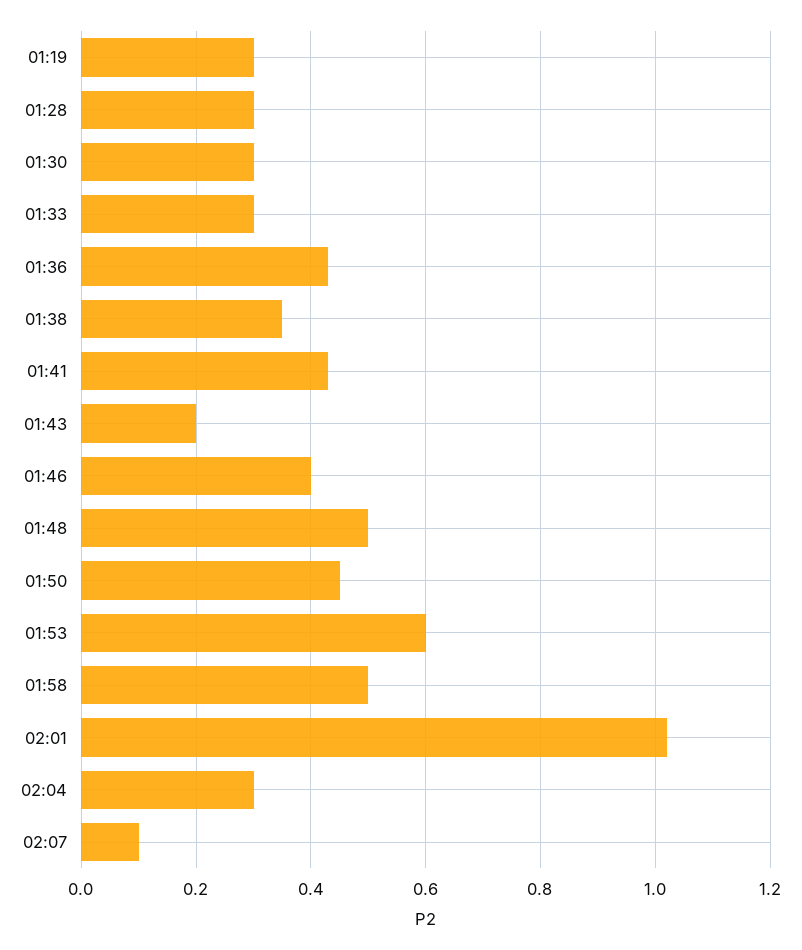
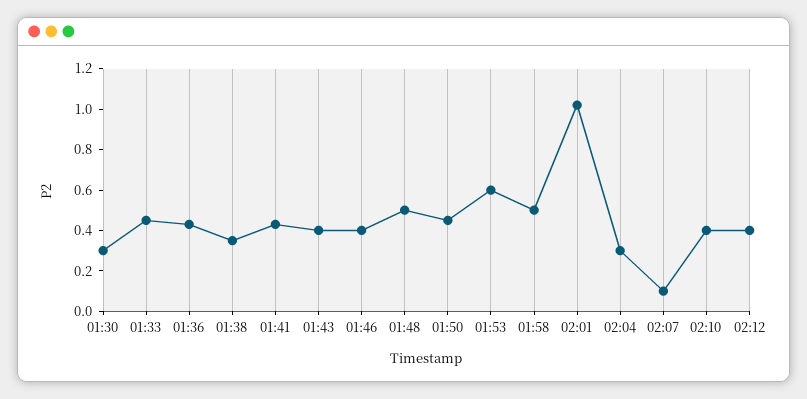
01:19: 0.3 -> none
01:28: 0.3 -> none
01:33: 0.3 -> 0.45
01:43: 0.2 -> 0.4
02:10: none -> 0.4
02:12: none -> 0.4

